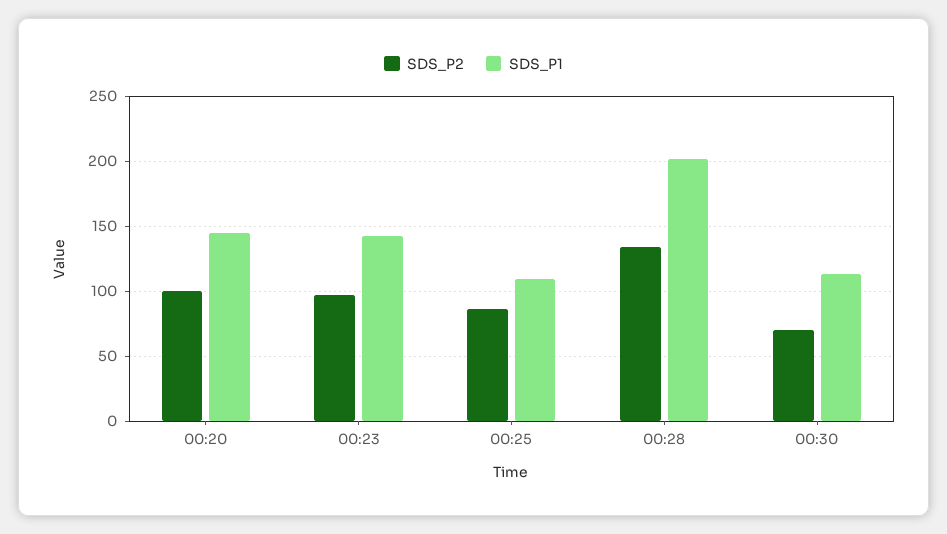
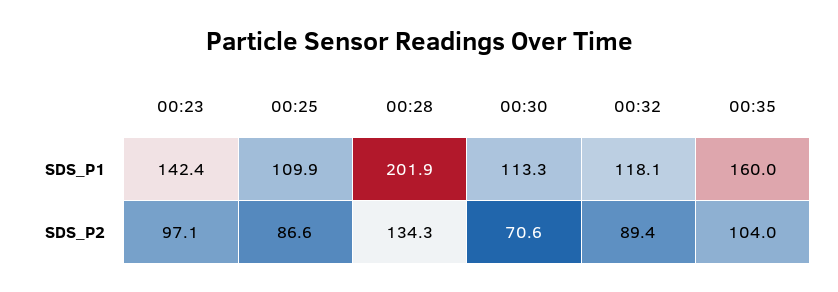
SDS_P2, 00:20: 100 -> none
SDS_P1, 00:20: 145 -> none
SDS_P1, 00:32: none -> 118.1
SDS_P1, 00:35: none -> 160
SDS_P2, 00:32: none -> 89.4
SDS_P2, 00:35: none -> 104

